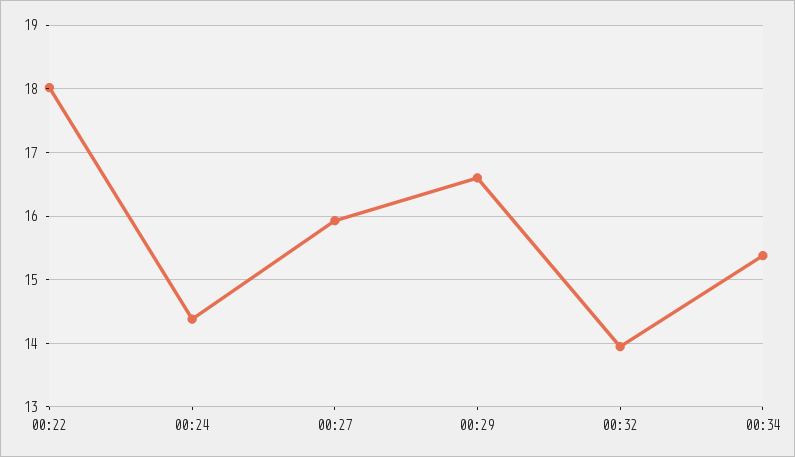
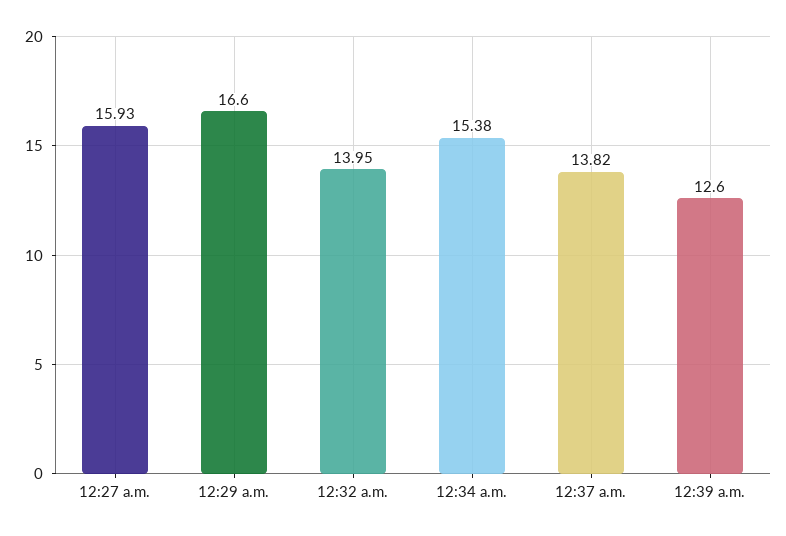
00:22: 18 -> none
00:24: 14.4 -> none
12:37 a.m.: none -> 13.82
12:39 a.m.: none -> 12.6

